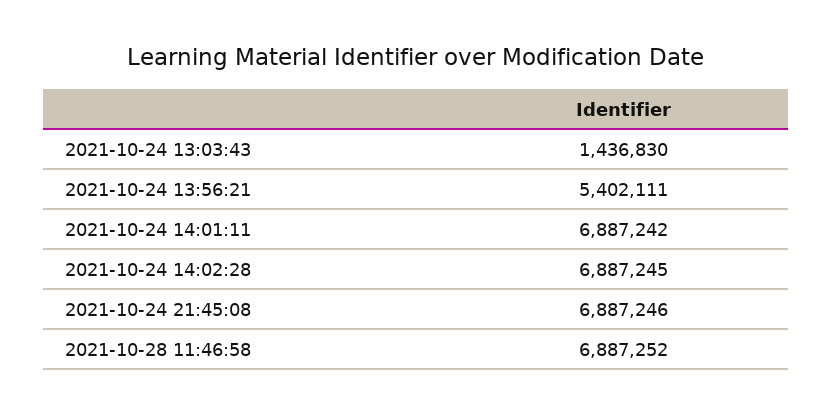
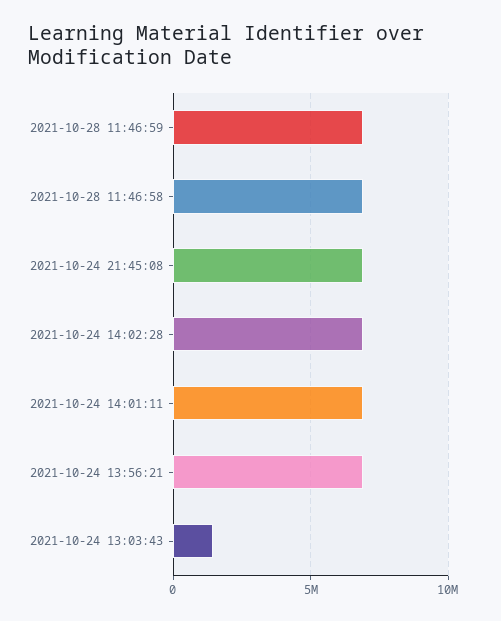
2021-10-24 13:56:21: 5402111 -> 7000000
2021-10-28 11:46:59: none -> 7000000

